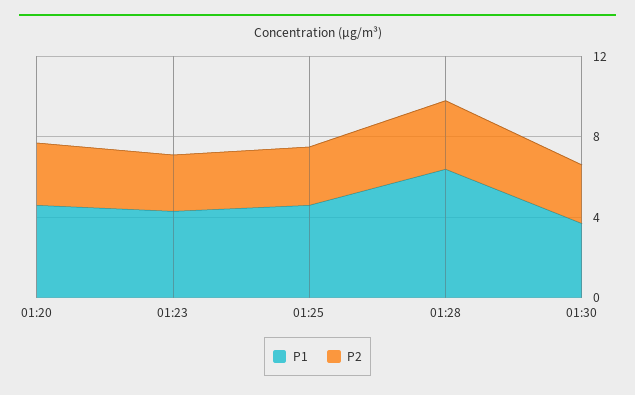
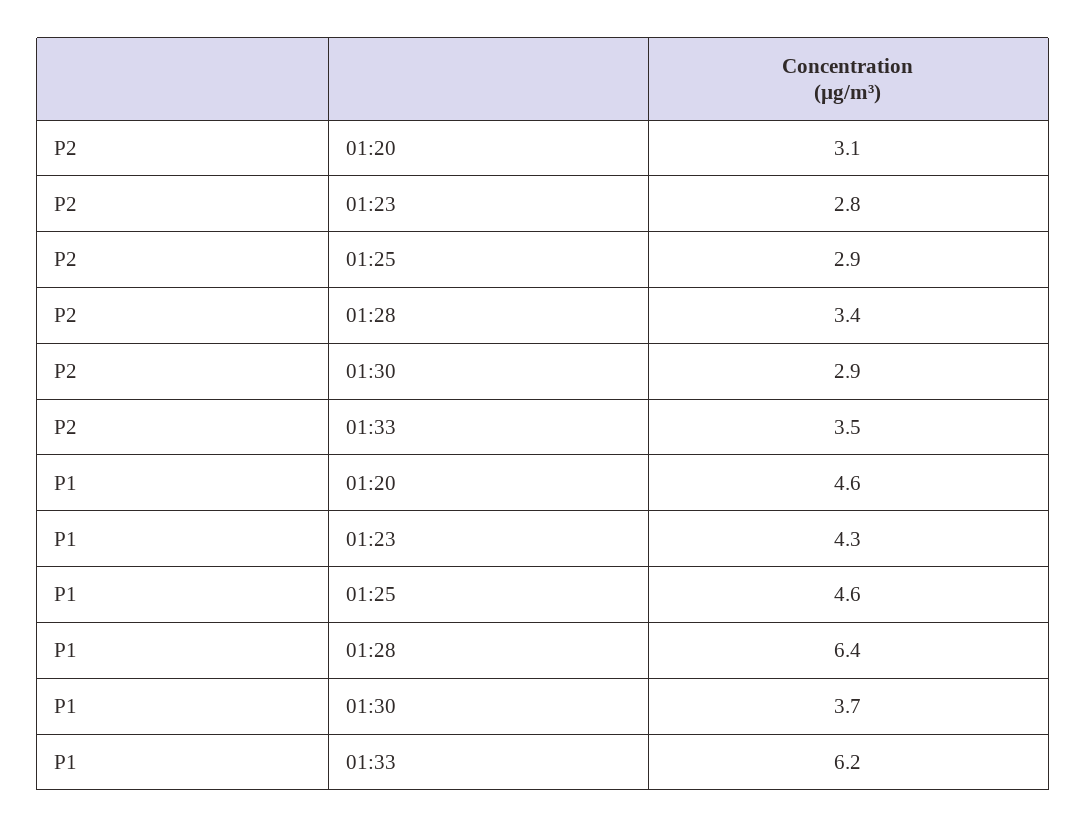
P2, 01:33: none -> 3.5
P1, 01:33: none -> 6.2

